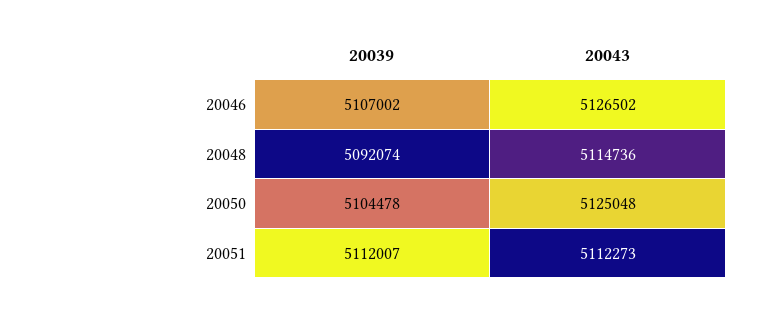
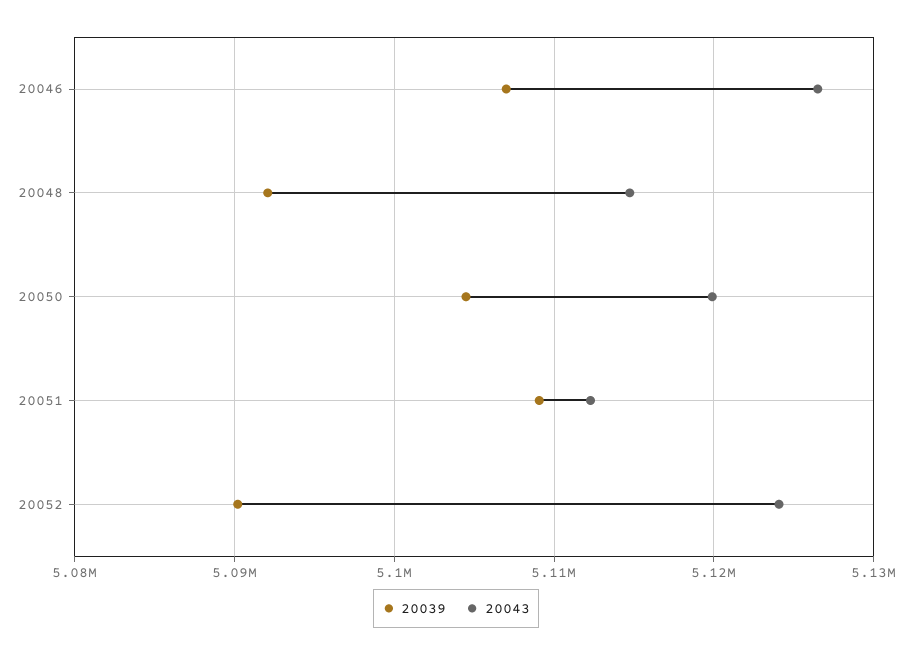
20043, 20050: 5125048 -> 5120000
20039, 20051: 5112007 -> 5109000
20039, 20052: none -> 5090000
20043, 20052: none -> 5124000

